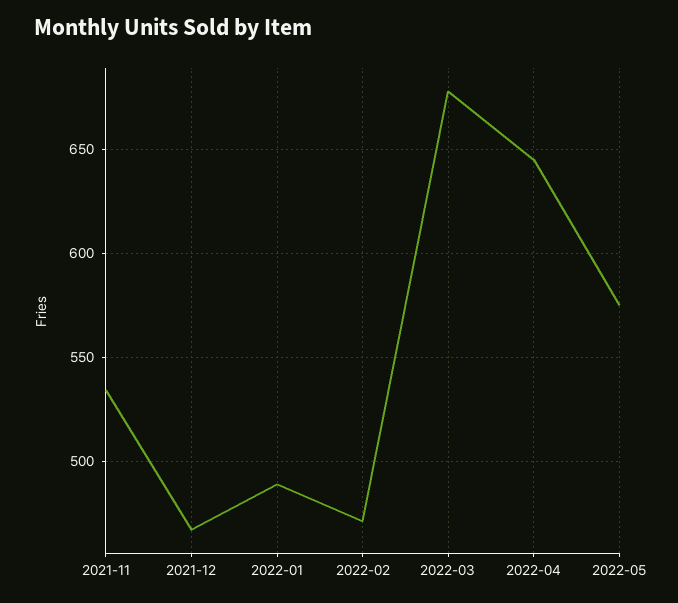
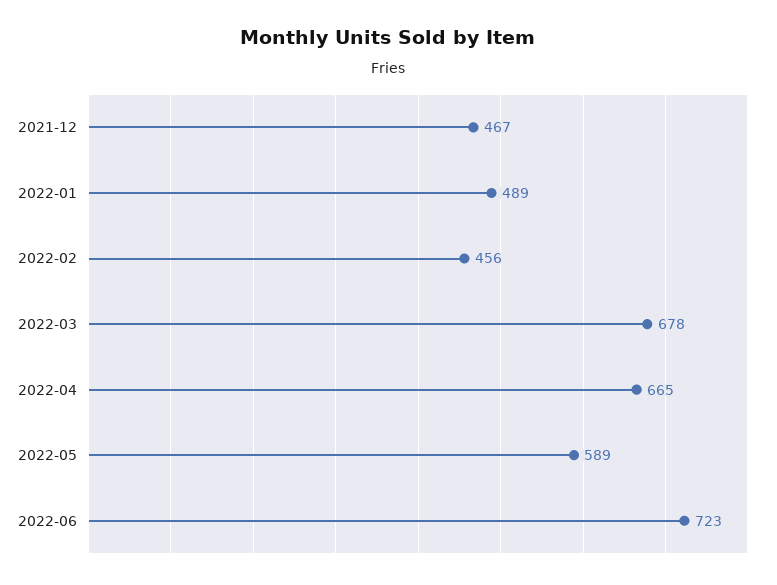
2021-11: 535 -> none
2022-02: 470 -> 456
2022-04: 645 -> 665
2022-05: 575 -> 589
2022-06: none -> 723

